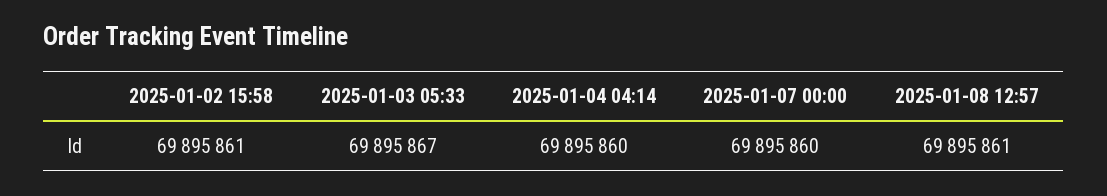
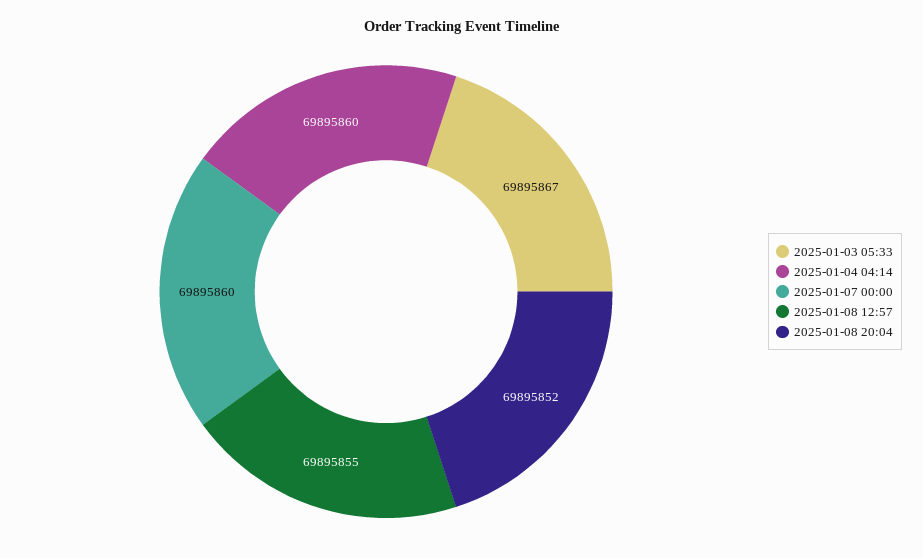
2025-01-02 15:58: 69895861 -> none
2025-01-08 12:57: 69895861 -> 69895855
2025-01-08 20:04: none -> 69895852

